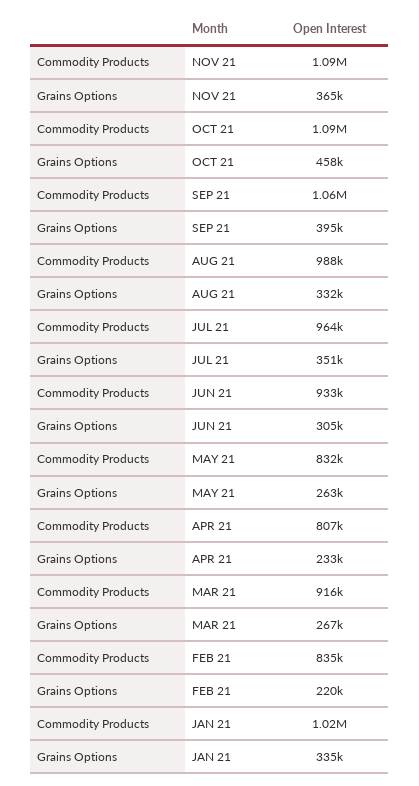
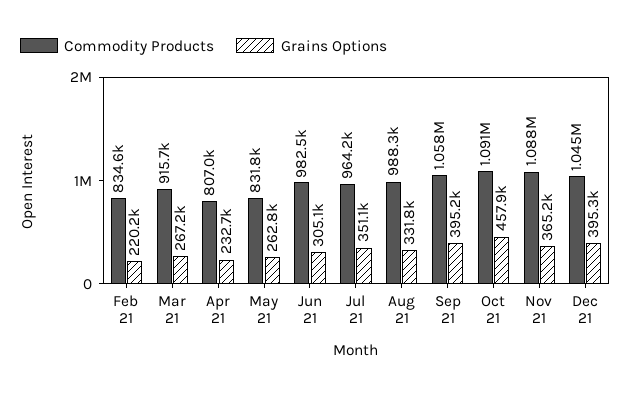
Commodity Products, JUN 21: 933000 -> 982500
Commodity Products, JAN 21: 1020000 -> none
Grains Options, JAN 21: 335000 -> none
Commodity Products, Dec 21: none -> 1045000
Grains Options, Dec 21: none -> 395300

